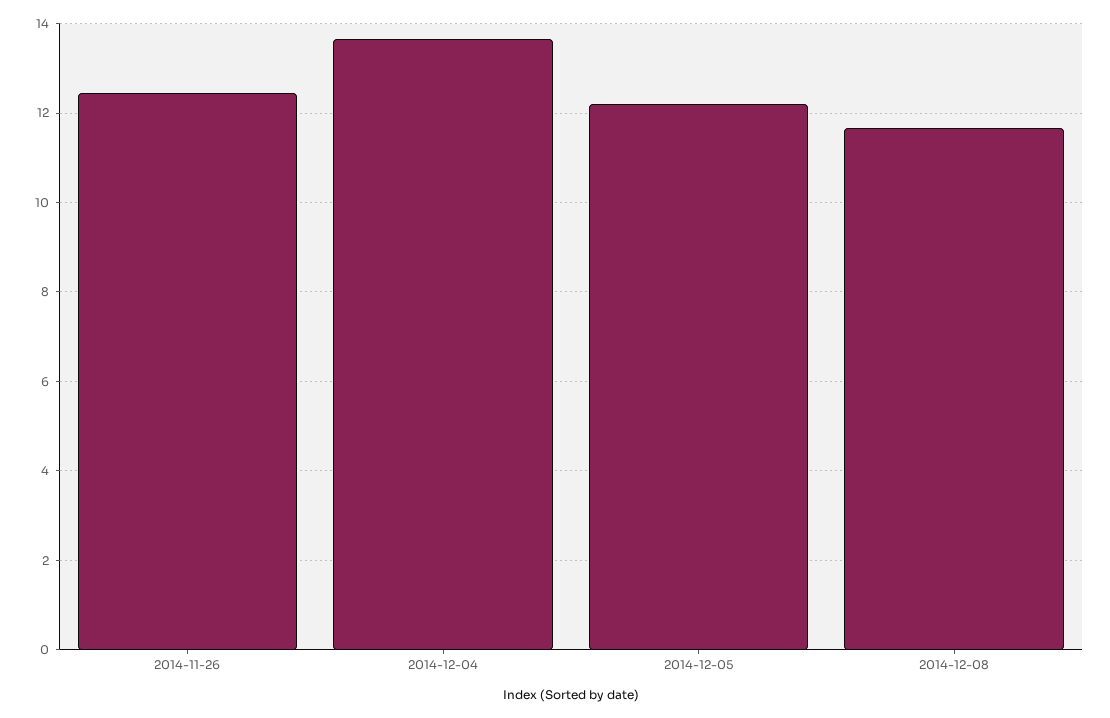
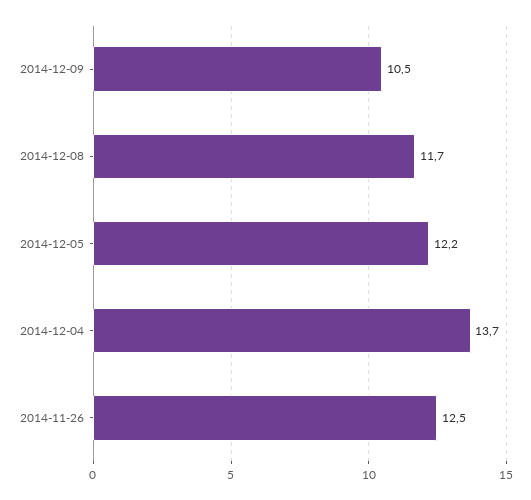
2014-12-09: none -> 10.5

